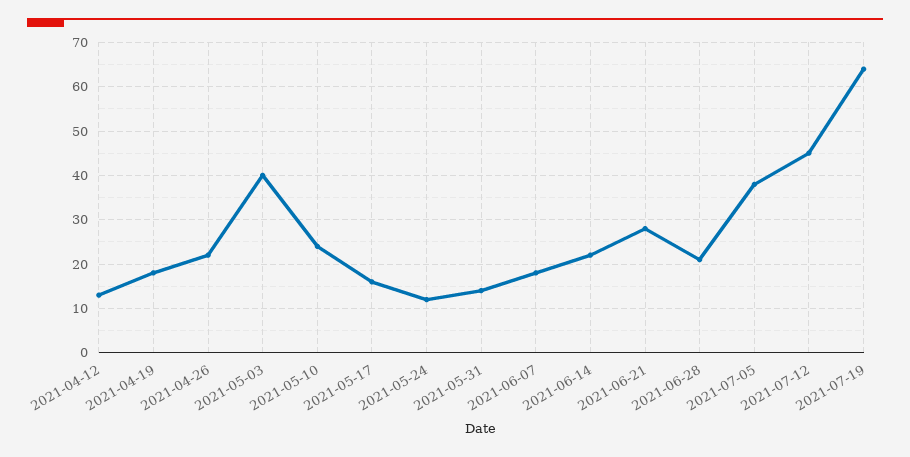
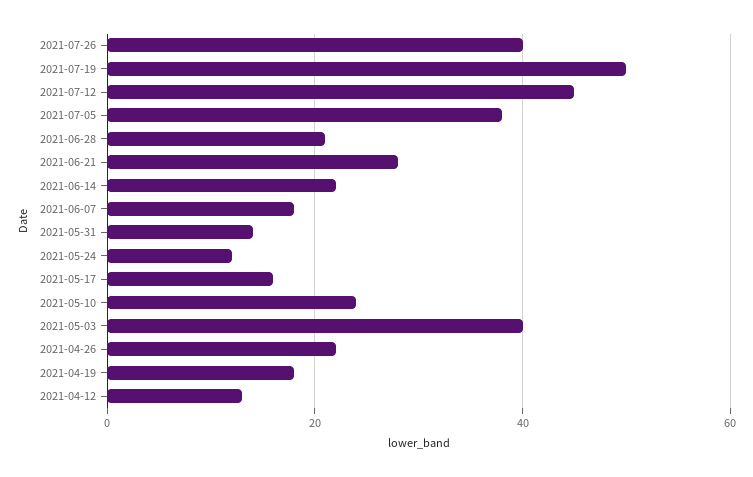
2021-07-19: 65 -> 50
2021-07-26: none -> 40

